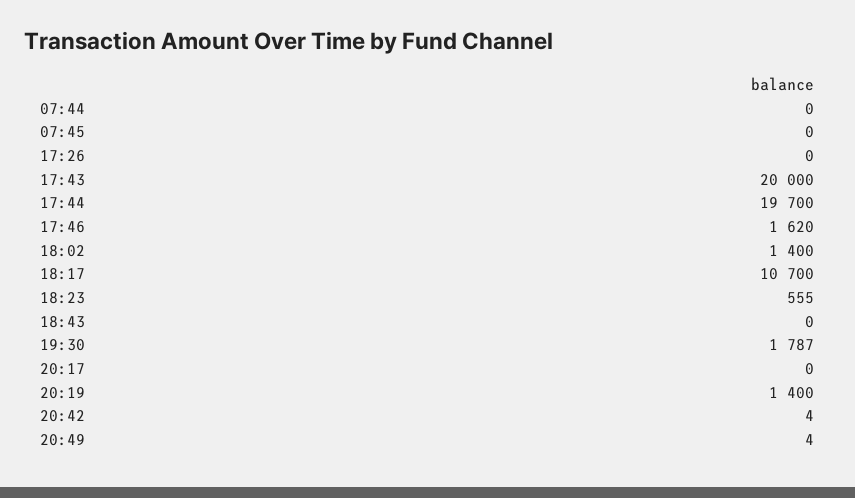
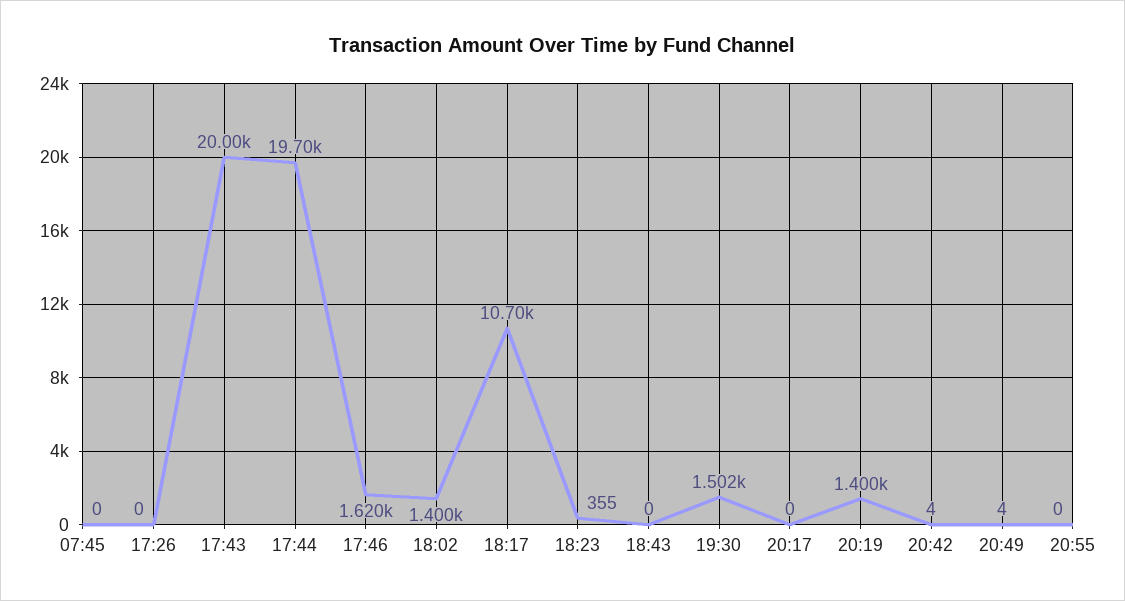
07:44: 0 -> none
18:23: 555 -> 355
19:30: 1787 -> 1502
20:55: none -> 0

